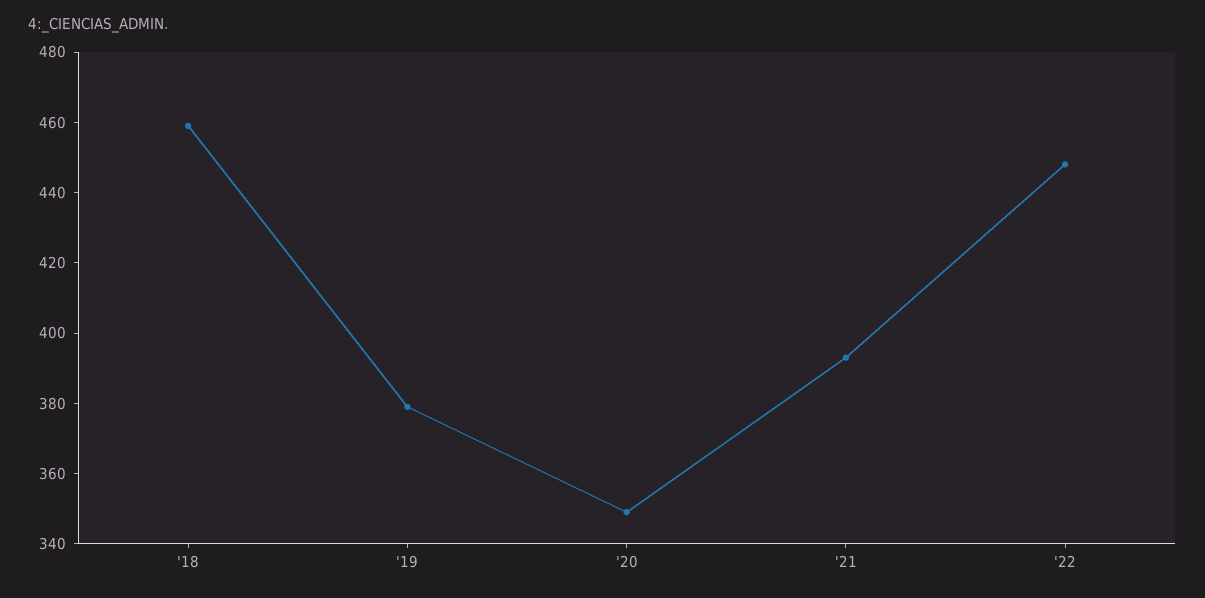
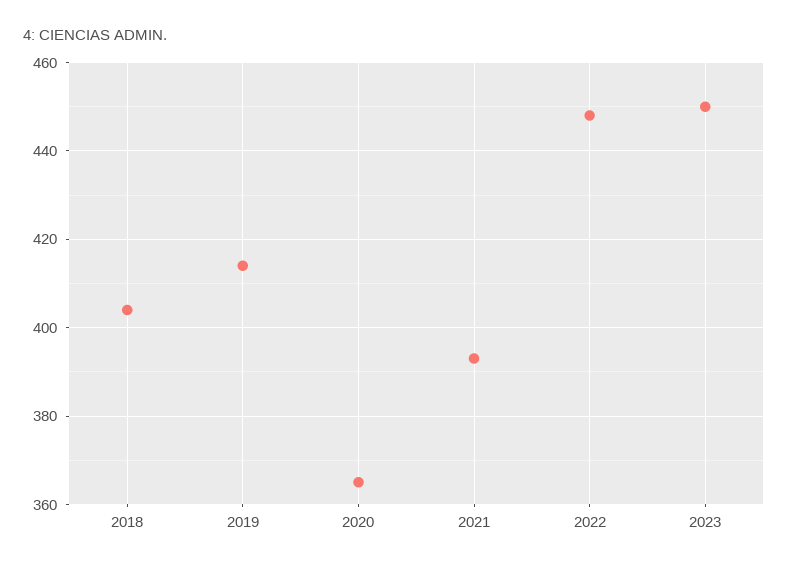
'18: 460 -> 405
'19: 380 -> 415
'20: 350 -> 365
2023: none -> 450

